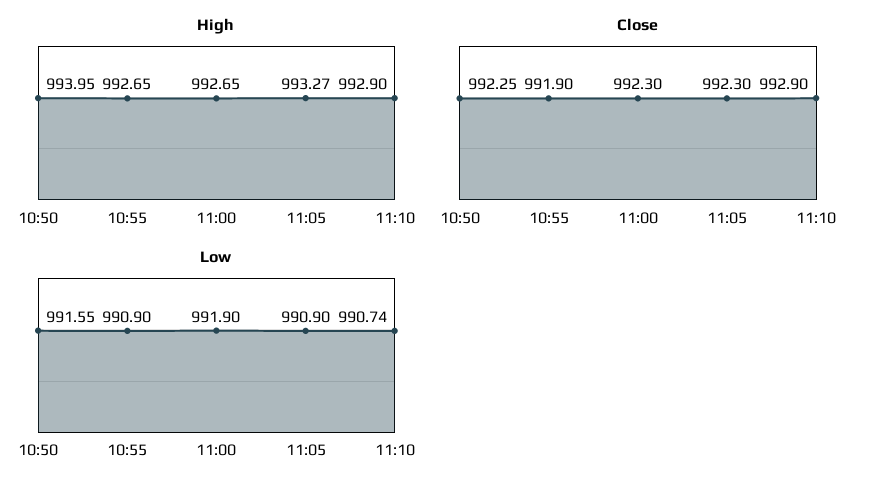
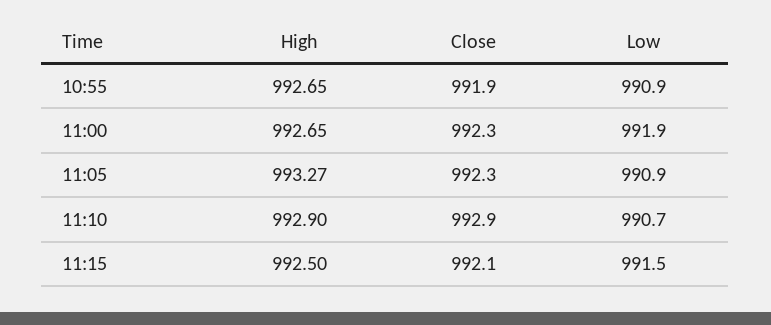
High, 10:50: 993.95 -> none
Close, 10:50: 992.25 -> none
Low, 10:50: 991.55 -> none
Low, 11:10: 990.74 -> 990.7
High, 11:15: none -> 992.5
Close, 11:15: none -> 992.1
Low, 11:15: none -> 991.5

